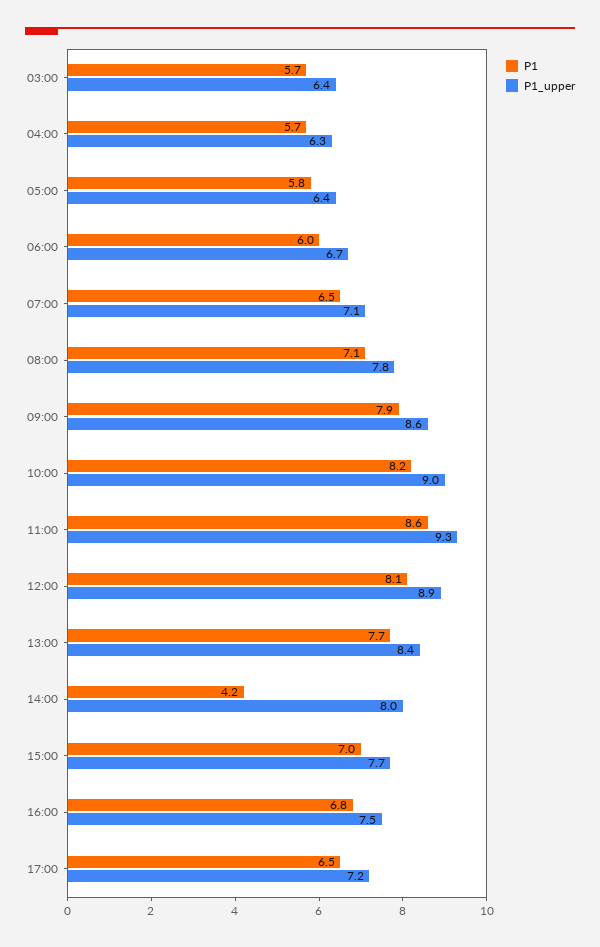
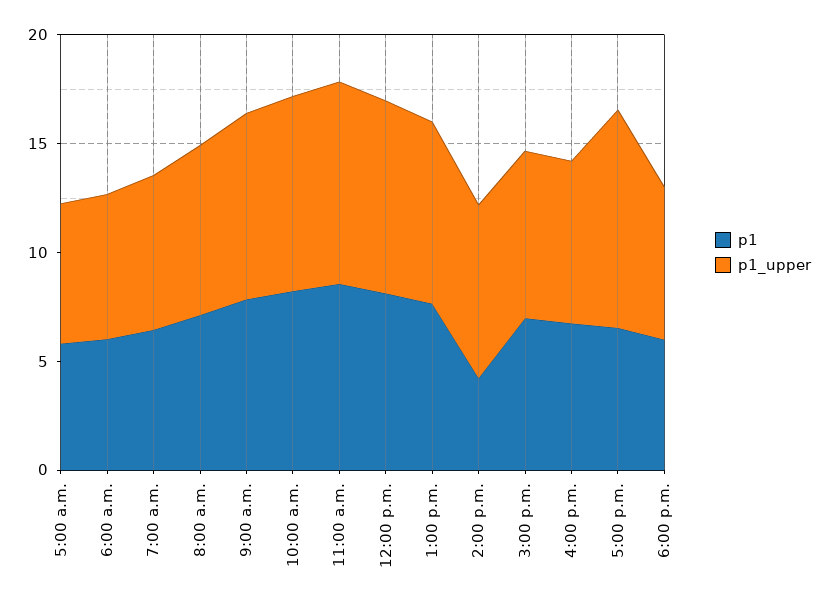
P1, 03:00: 5.7 -> none
P1_upper, 03:00: 6.4 -> none
P1, 04:00: 5.7 -> none
P1_upper, 04:00: 6.3 -> none
P1_upper, 17:00: 7.2 -> 10
P1, 6:00 p.m.: none -> 6
P1_upper, 6:00 p.m.: none -> 7

